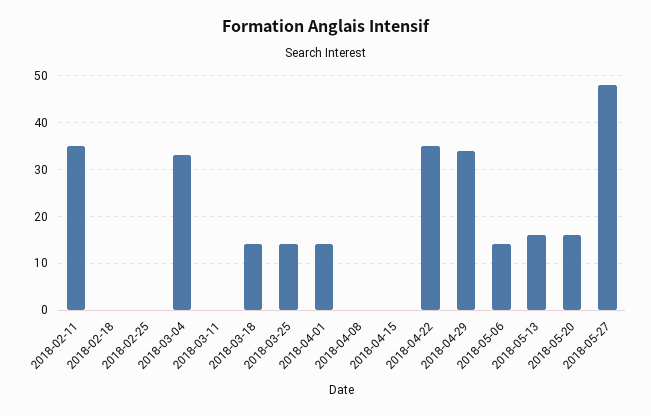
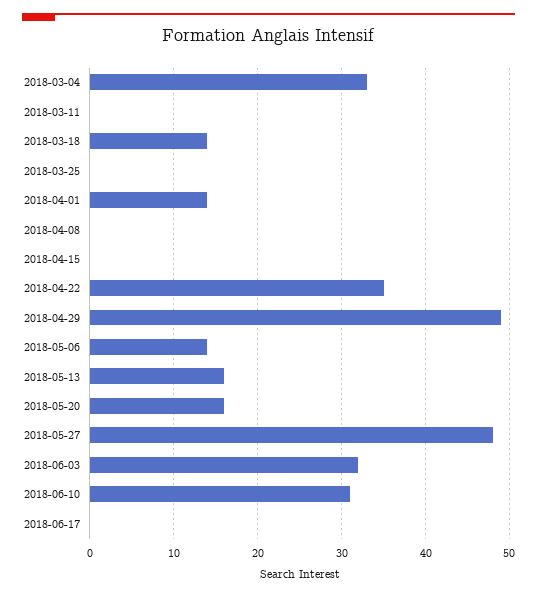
2018-02-11: 35 -> none
2018-02-18: 0 -> none
2018-02-25: 0 -> none
2018-03-25: 15 -> 0
2018-04-29: 35 -> 49
2018-06-03: none -> 32
2018-06-10: none -> 31
2018-06-17: none -> 0

